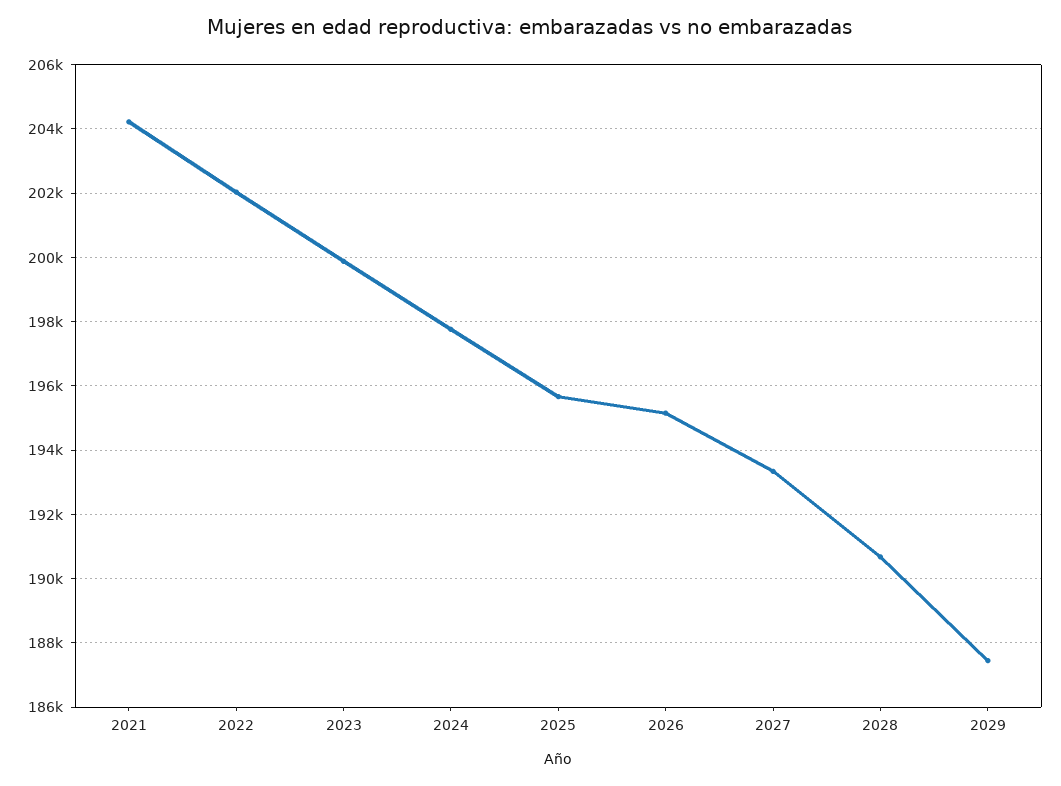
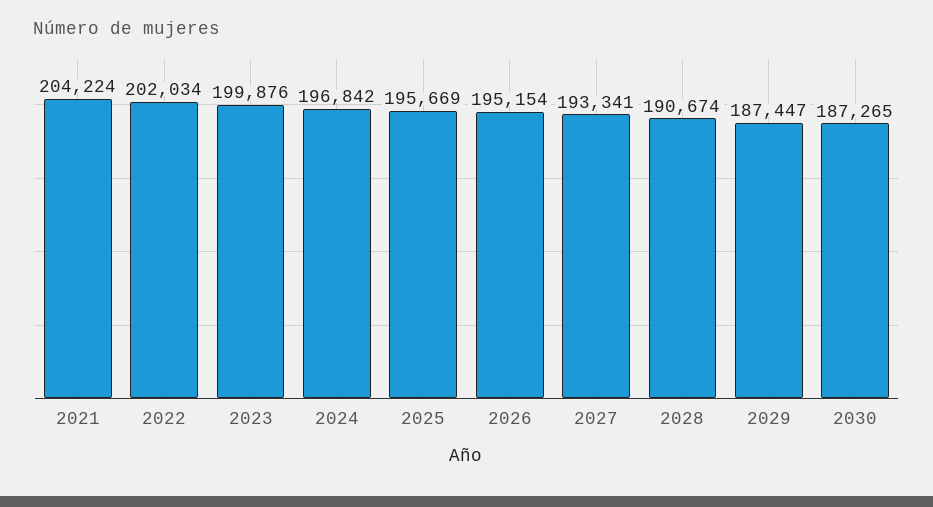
2024: 197800 -> 196842
2030: none -> 187265

